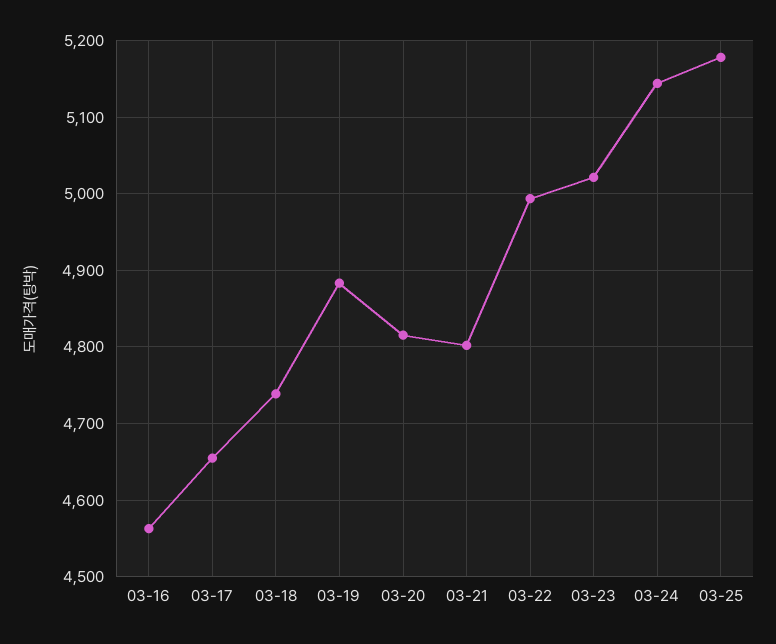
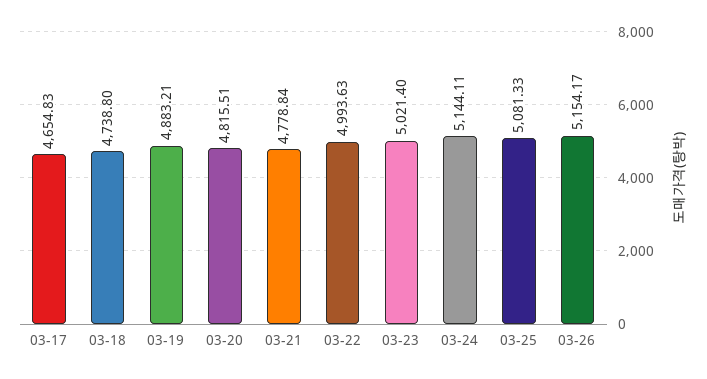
03-16: 4560 -> none
03-21: 4800 -> 4778.84
03-25: 5180 -> 5081.33
03-26: none -> 5154.17

